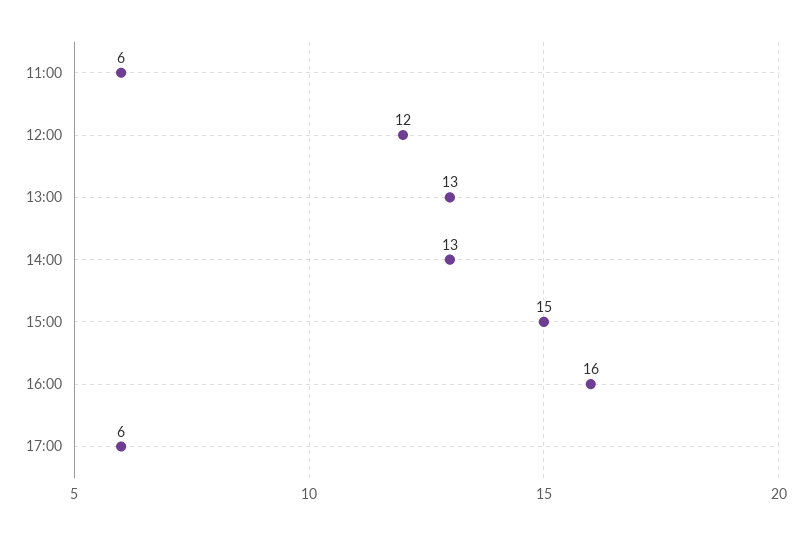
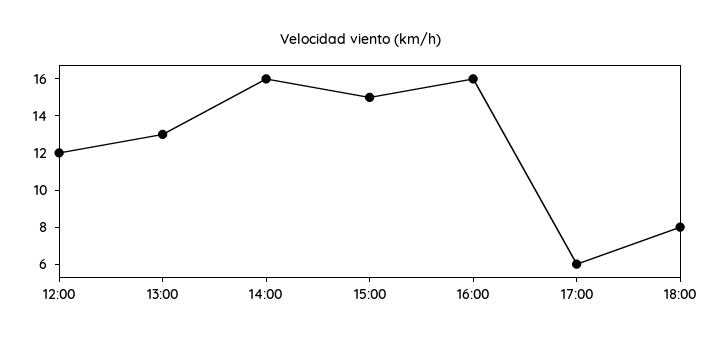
11:00: 6 -> none
14:00: 13 -> 16
18:00: none -> 8

